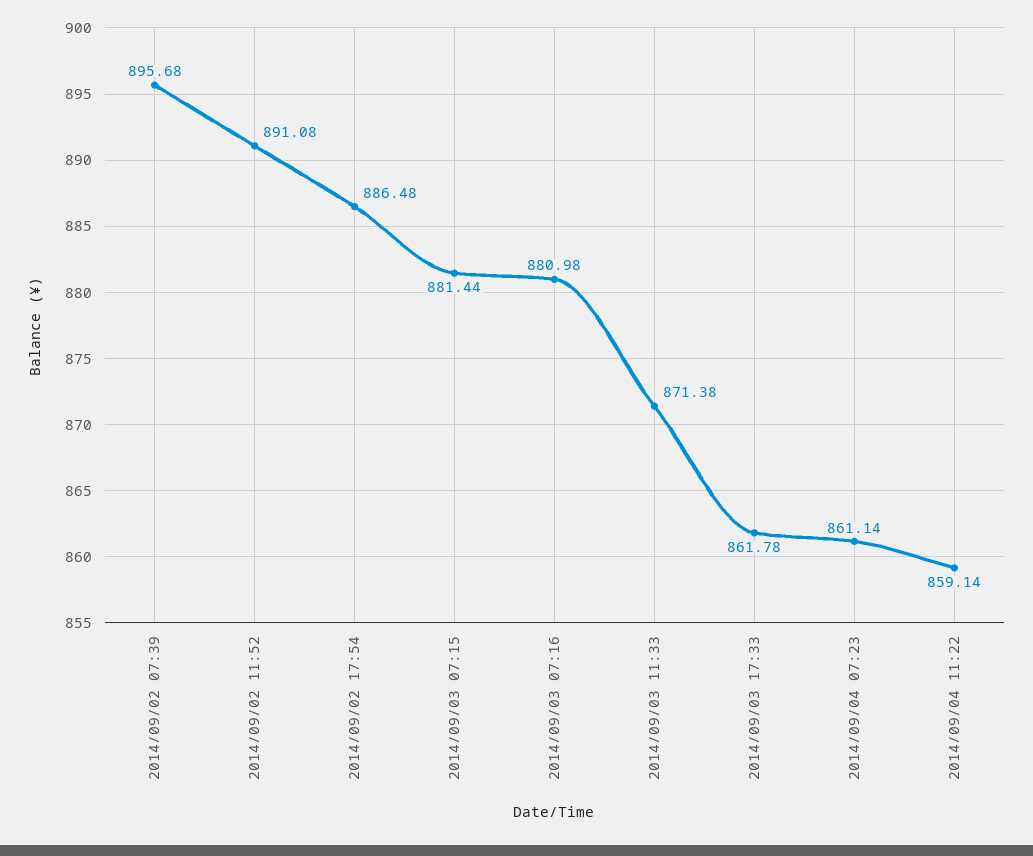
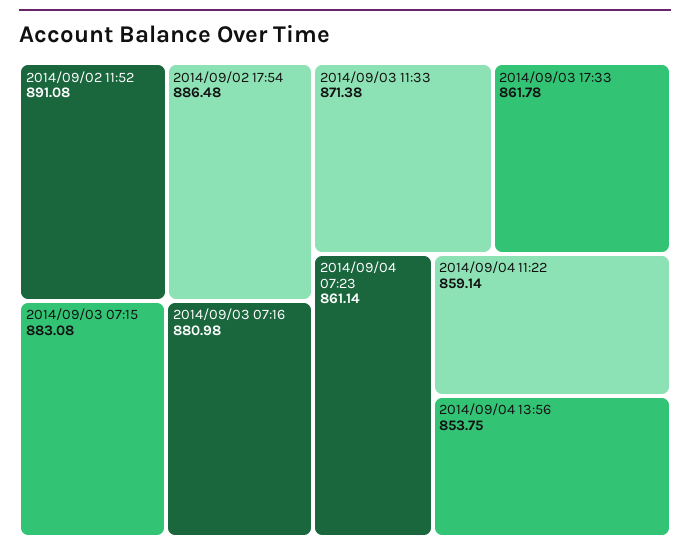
2014/09/02 07:39: 895.68 -> none
2014/09/03 07:15: 881.44 -> 883.08
2014/09/04 13:56: none -> 853.75

